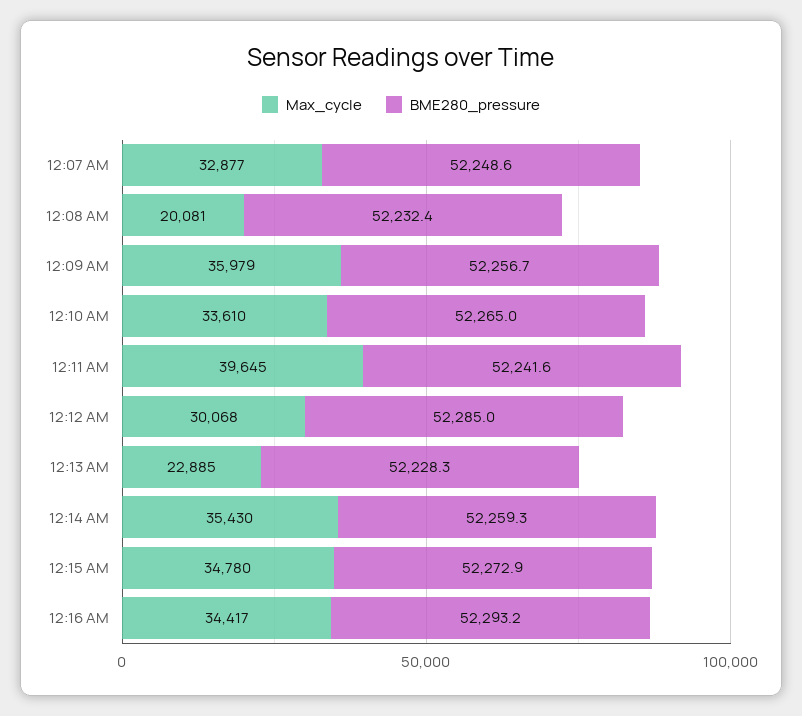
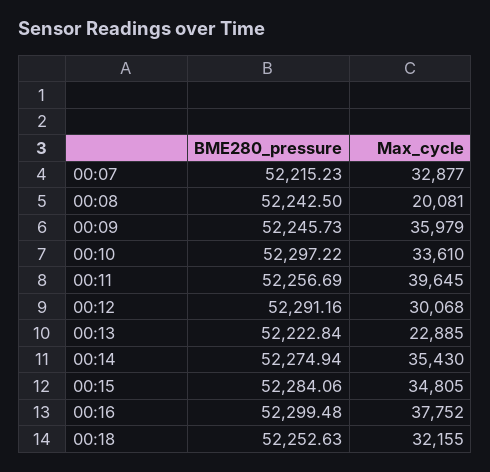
BME280_pressure, 12:07 AM: 52248.6 -> 52215.23
BME280_pressure, 12:08 AM: 52232.4 -> 52242.5
BME280_pressure, 12:09 AM: 52256.7 -> 52245.73
BME280_pressure, 12:10 AM: 52265 -> 52297.22
BME280_pressure, 12:11 AM: 52241.6 -> 52256.69
BME280_pressure, 12:12 AM: 52285 -> 52291.16
BME280_pressure, 12:13 AM: 52228.3 -> 52222.84
BME280_pressure, 12:14 AM: 52259.3 -> 52274.94
Max_cycle, 12:15 AM: 34780 -> 34805
BME280_pressure, 12:15 AM: 52272.9 -> 52284.06
Max_cycle, 12:16 AM: 34417 -> 37752
BME280_pressure, 12:16 AM: 52293.2 -> 52299.48
BME280_pressure, 00:18: none -> 52252.63
Max_cycle, 00:18: none -> 32155

